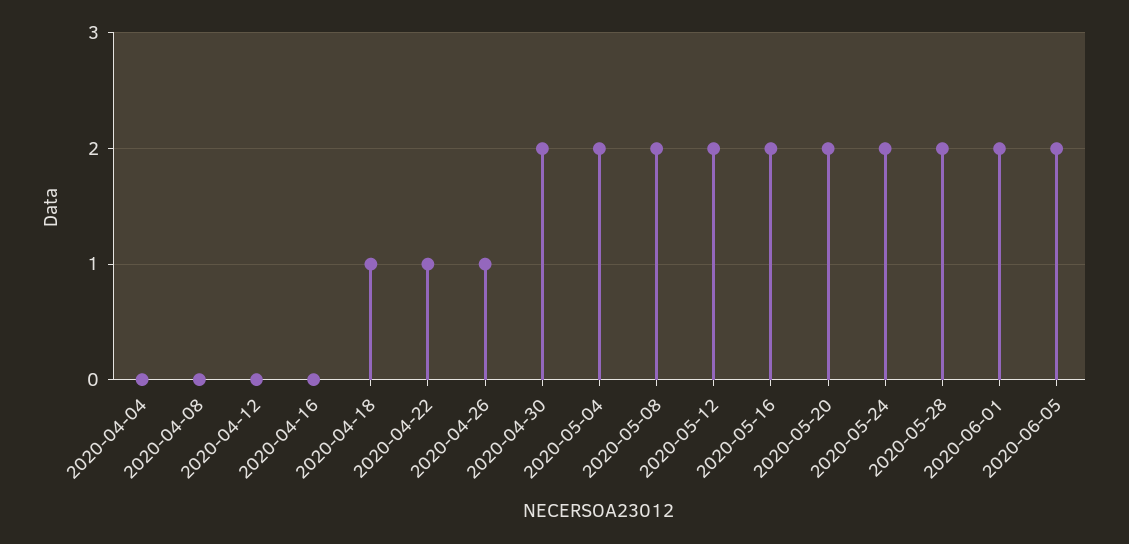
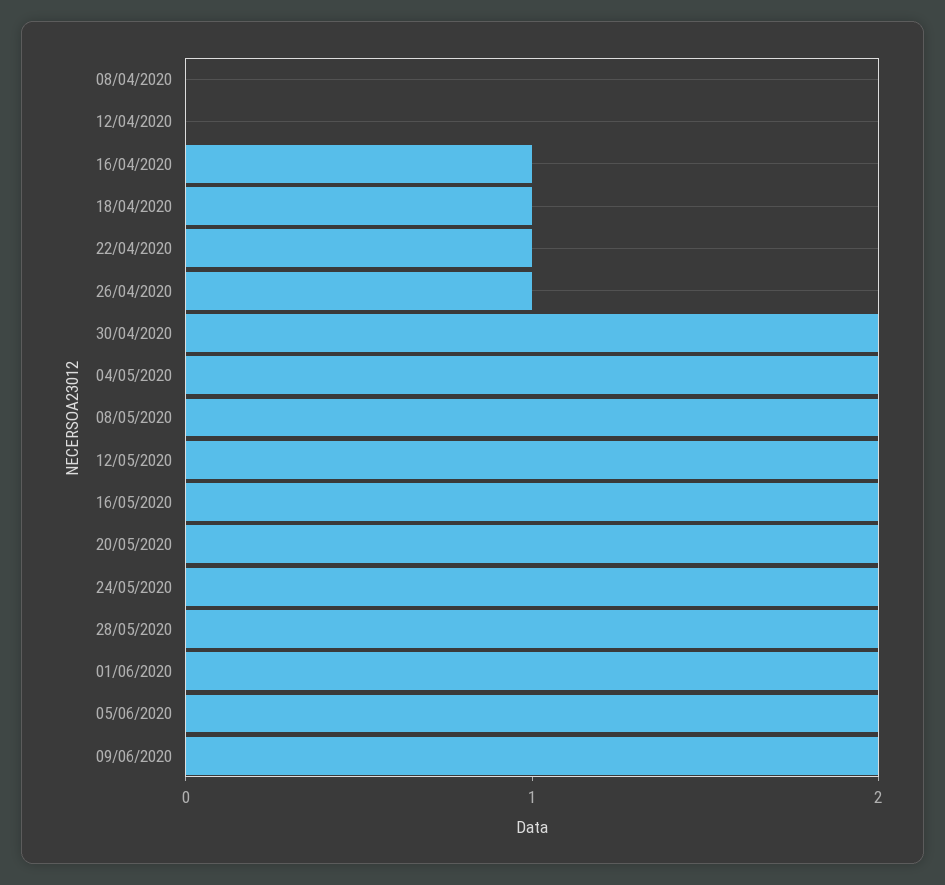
2020-04-04: 0 -> none
2020-04-16: 0 -> 1
09/06/2020: none -> 2

